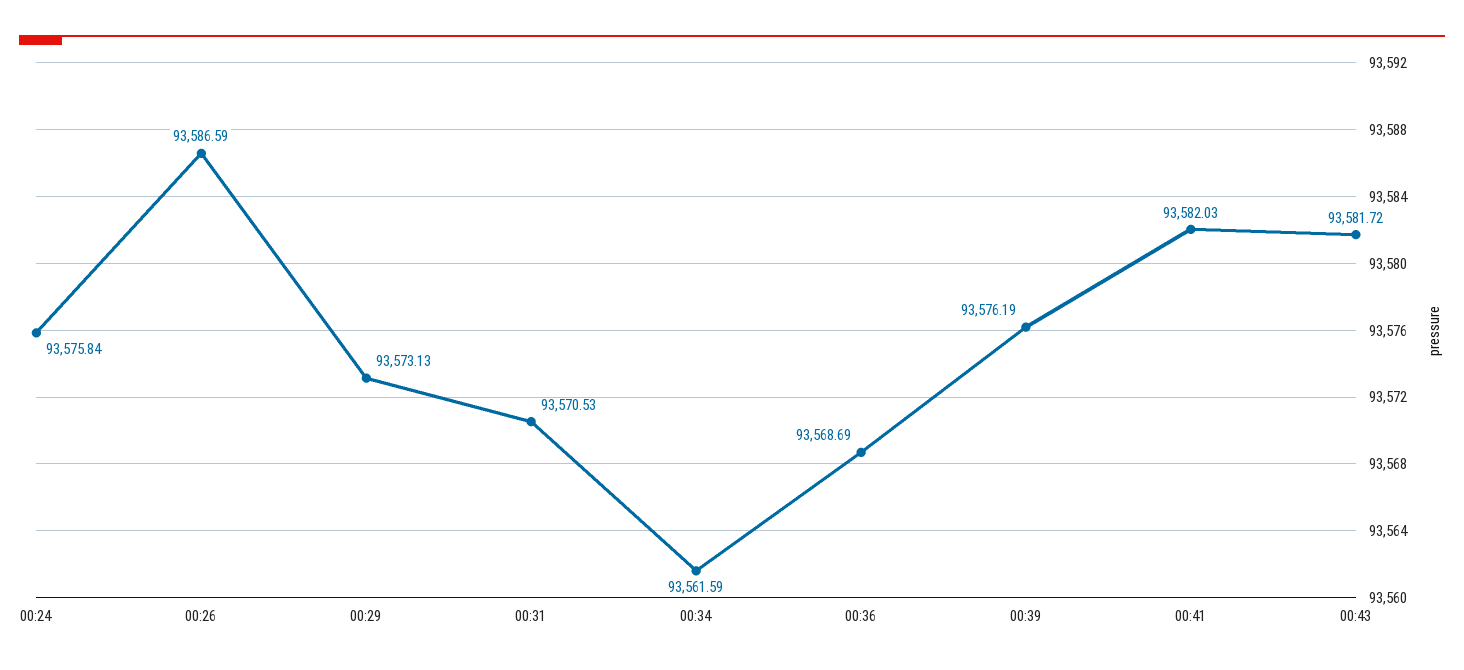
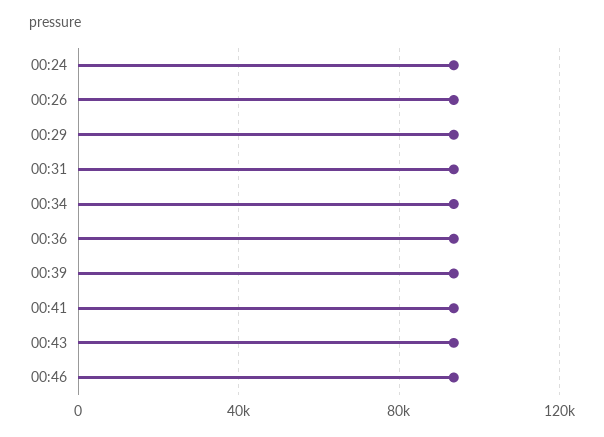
00:46: none -> 95000

